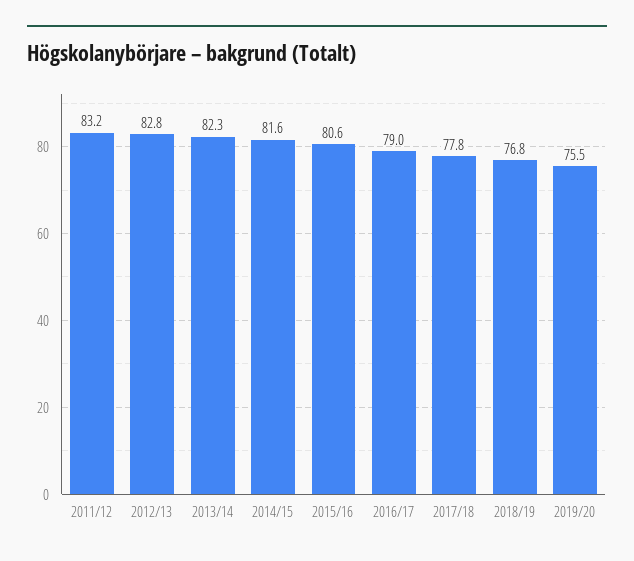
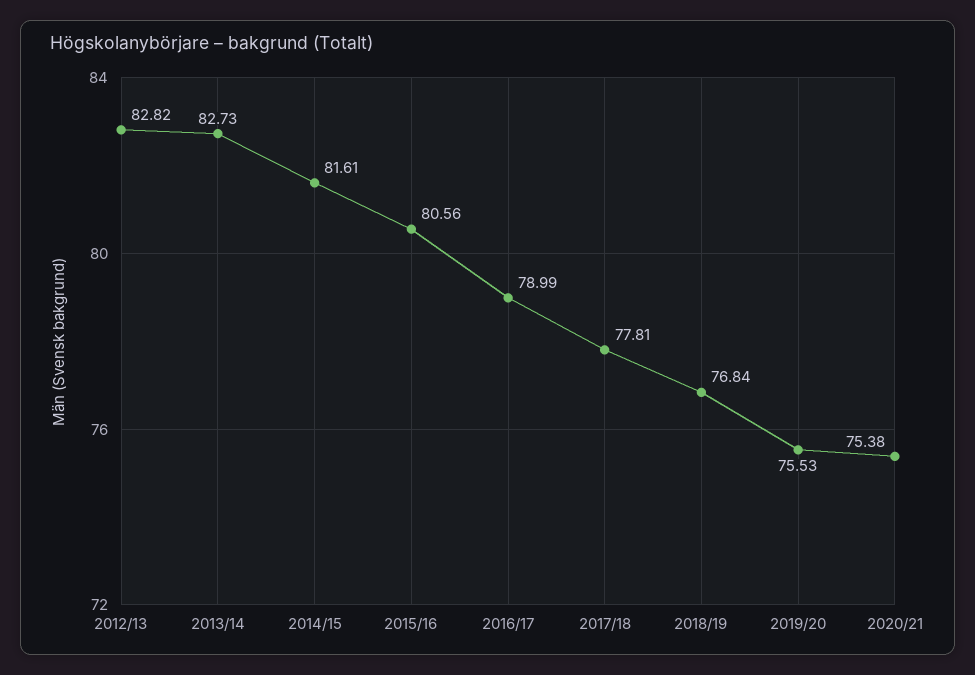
2011/12: 83.2 -> none
2013/14: 82.3 -> 82.73
2020/21: none -> 75.38

